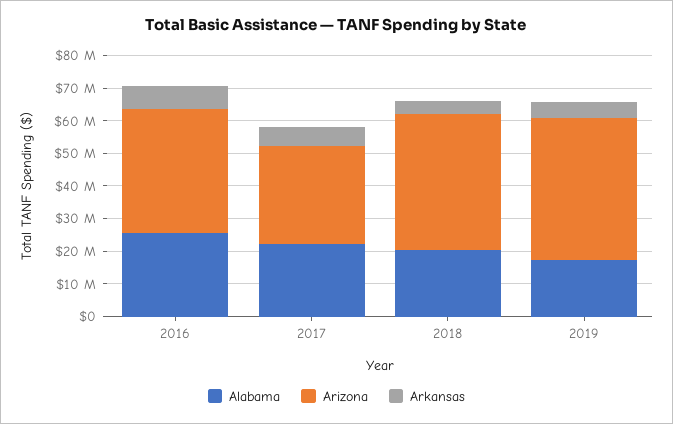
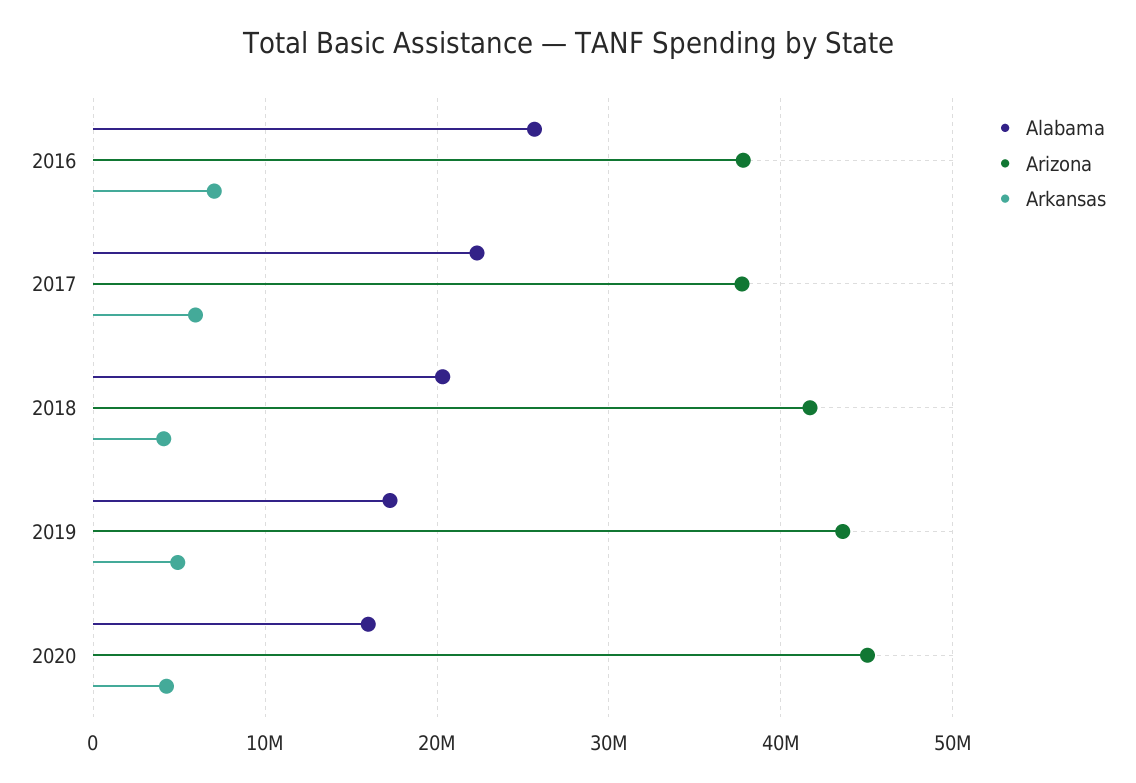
Arizona, 2017: 30000000 -> 38000000
Alabama, 2020: none -> 16000000
Arizona, 2020: none -> 45000000
Arkansas, 2020: none -> 4000000

